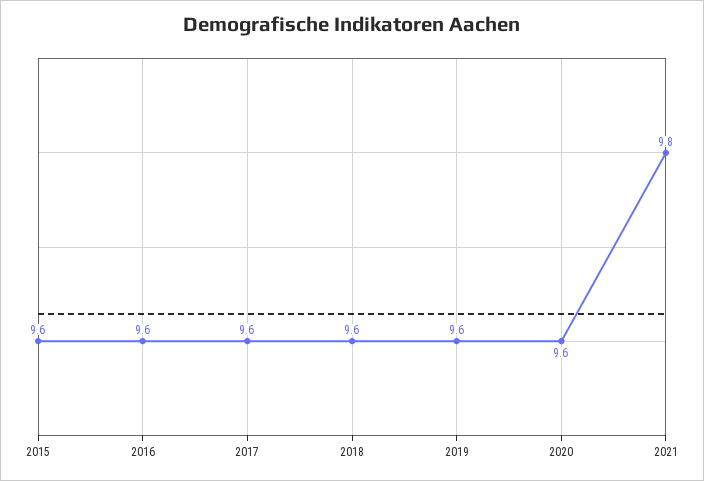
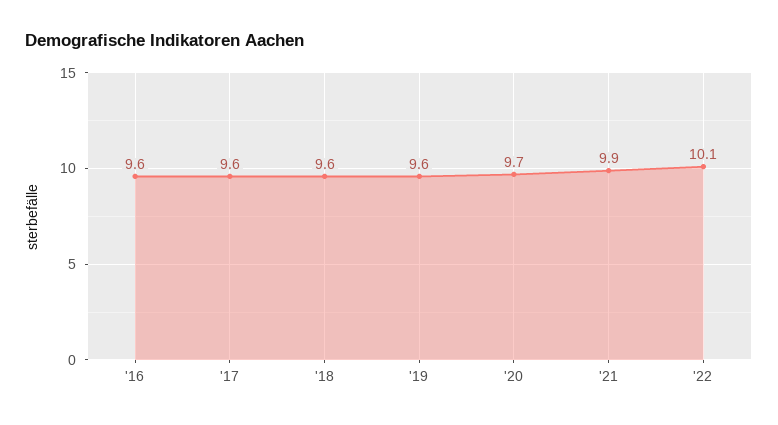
2015: 9.6 -> none
2020: 9.6 -> 9.7
2021: 9.8 -> 9.9
'22: none -> 10.1

